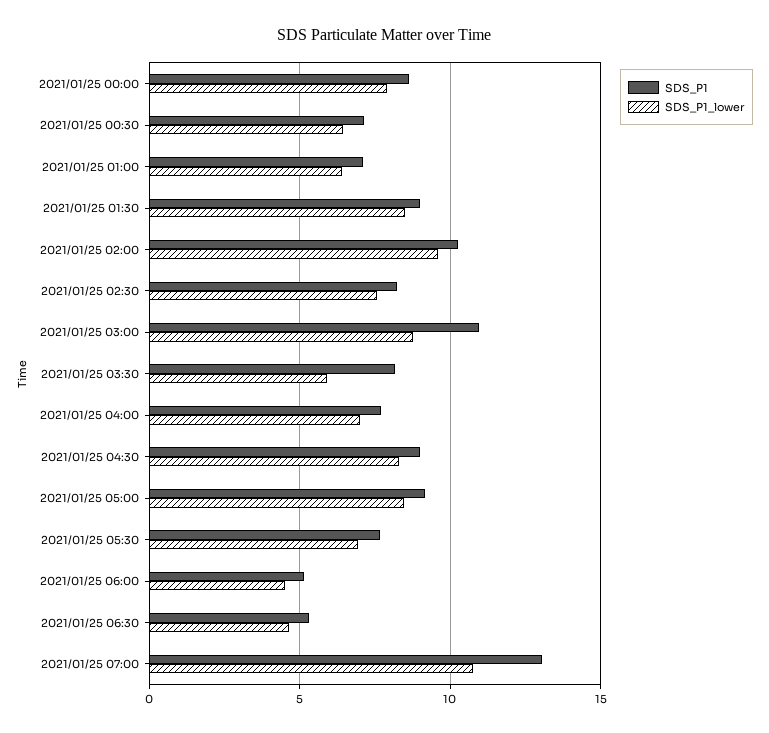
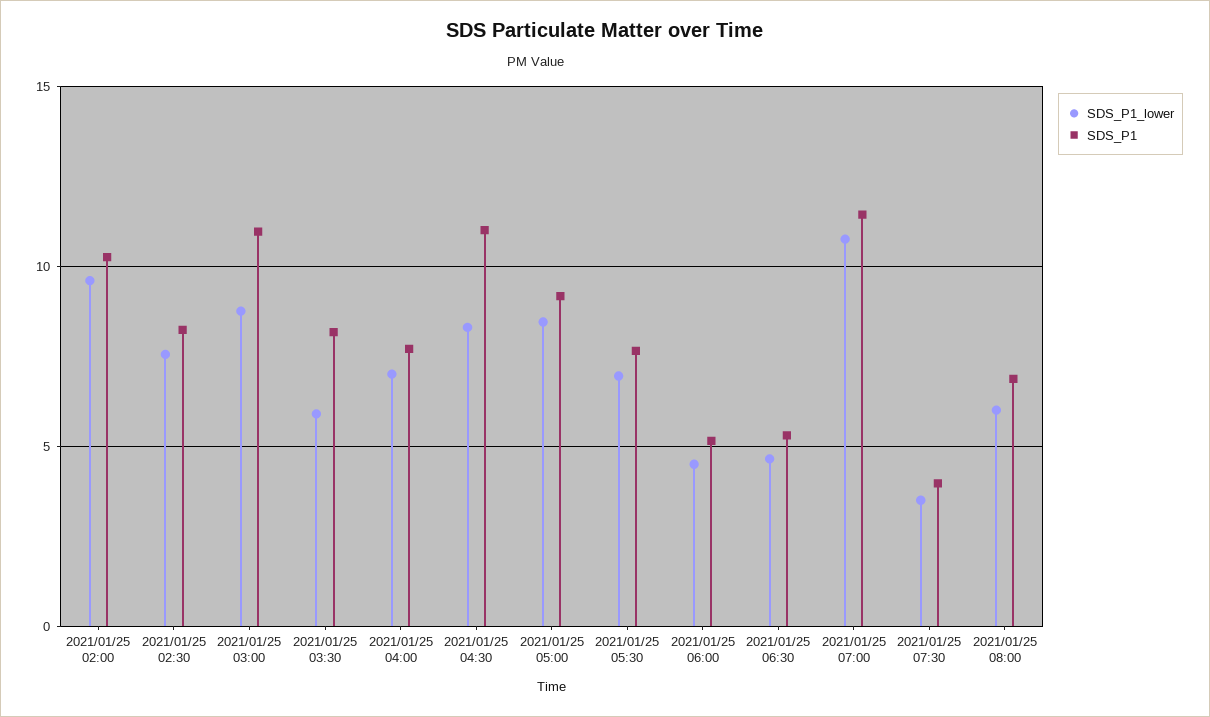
SDS_P1, 2021/01/25 00:00: 8.5 -> none
SDS_P1_lower, 2021/01/25 00:00: 8 -> none
SDS_P1, 2021/01/25 00:30: 7 -> none
SDS_P1_lower, 2021/01/25 00:30: 6.5 -> none
SDS_P1, 2021/01/25 01:00: 7 -> none
SDS_P1_lower, 2021/01/25 01:00: 6.5 -> none
SDS_P1, 2021/01/25 01:30: 9 -> none
SDS_P1_lower, 2021/01/25 01:30: 8.5 -> none
SDS_P1, 2021/01/25 04:30: 9 -> 11
SDS_P1, 2021/01/25 07:00: 13 -> 11.5
SDS_P1_lower, 2021/01/25 07:30: none -> 3.5
SDS_P1, 2021/01/25 07:30: none -> 4
SDS_P1_lower, 2021/01/25 08:00: none -> 6
SDS_P1, 2021/01/25 08:00: none -> 7

